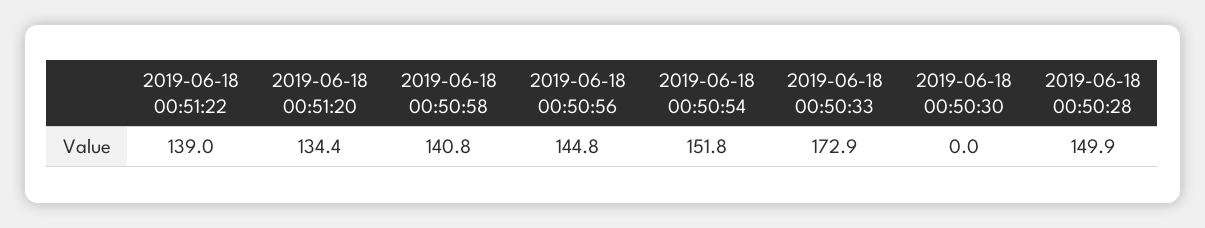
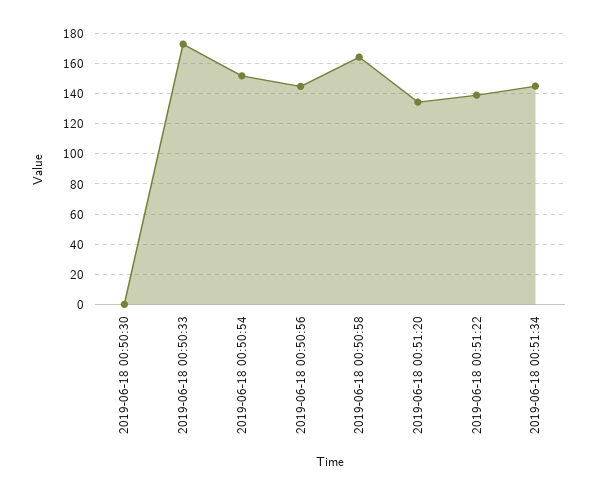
2019-06-18 00:50:58: 140.8 -> 165
2019-06-18 00:50:28: 149.9 -> none
2019-06-18 00:51:34: none -> 145

